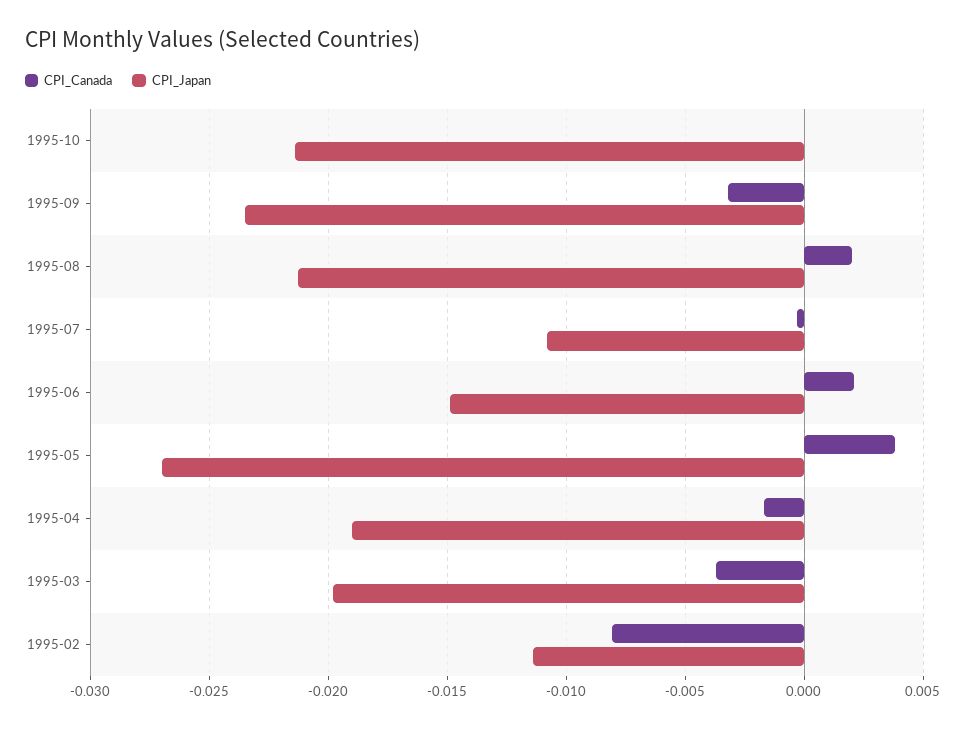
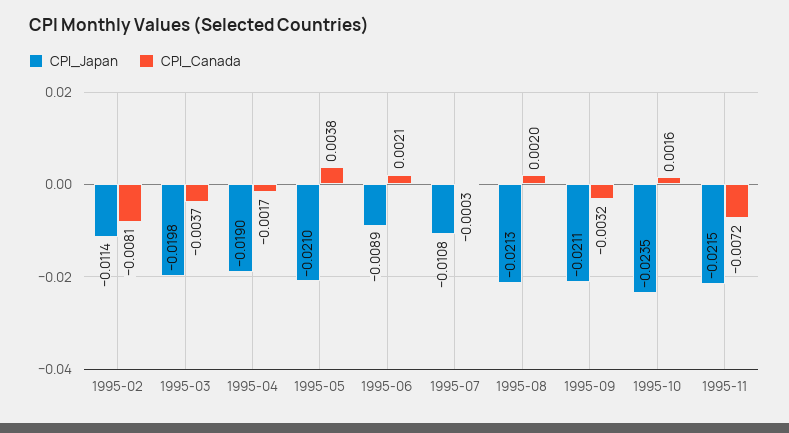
CPI_Canada, 1995-10: 0 -> 0.0016
CPI_Japan, 1995-10: -0.0215 -> -0.0235
CPI_Japan, 1995-09: -0.0235 -> -0.0211
CPI_Japan, 1995-06: -0.015 -> -0.0089
CPI_Japan, 1995-05: -0.027 -> -0.021
CPI_Japan, 1995-11: none -> -0.0215
CPI_Canada, 1995-11: none -> -0.0072

